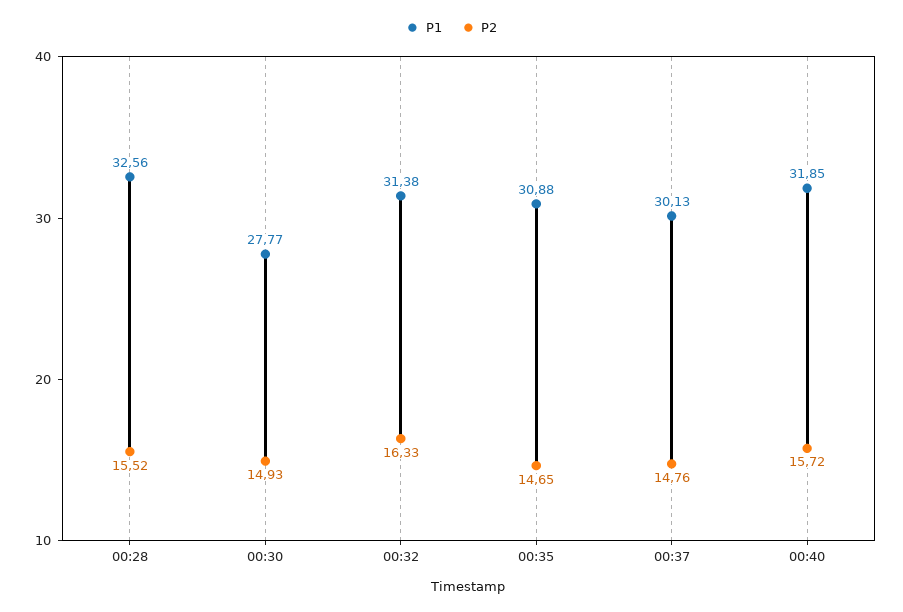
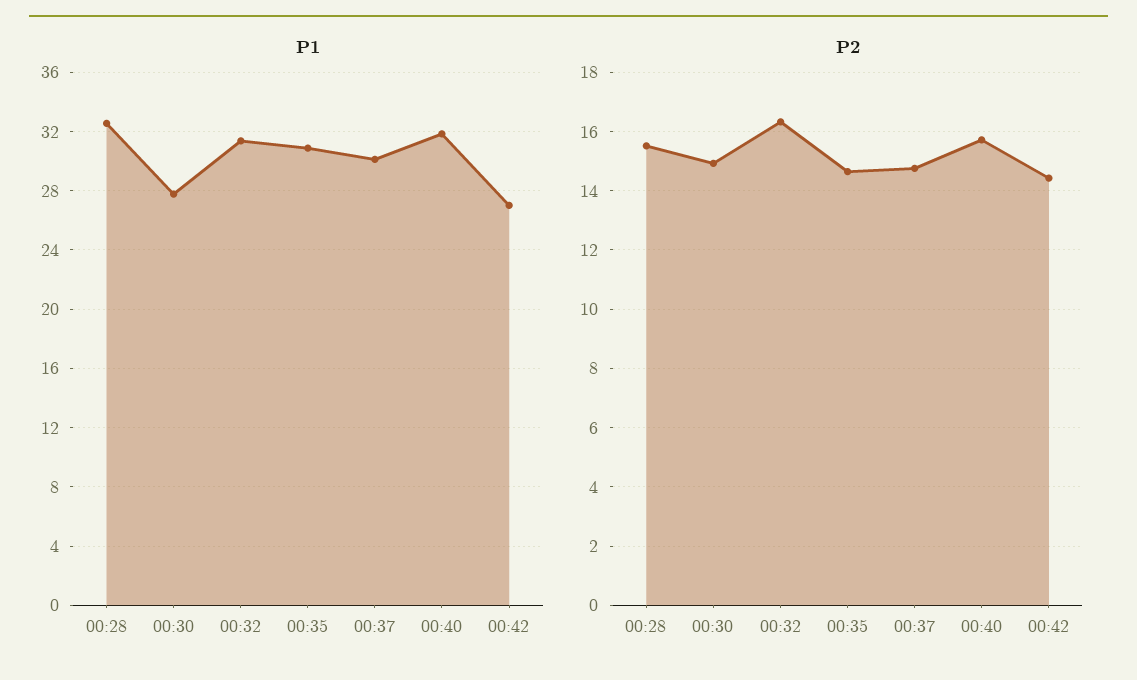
P1, 00:42: none -> 27
P2, 00:42: none -> 14.5

